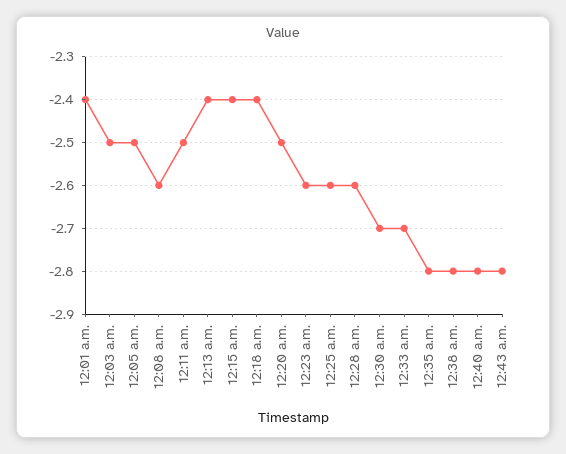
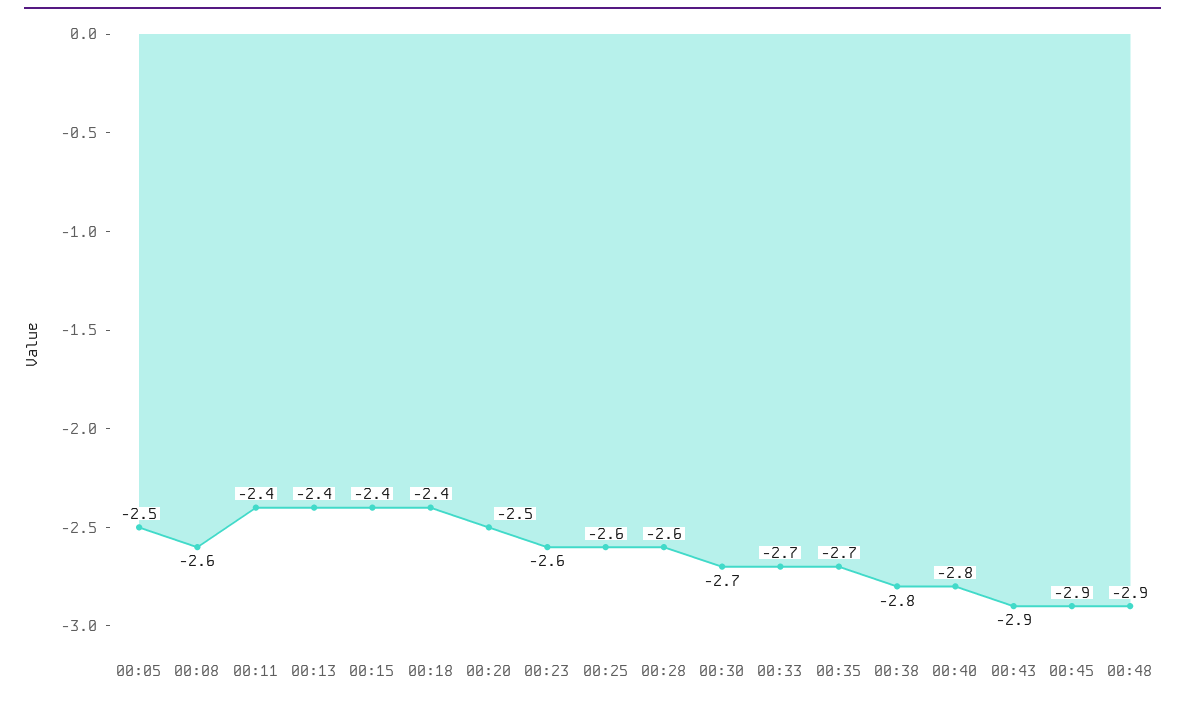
12:01 a.m.: -2.4 -> none
12:03 a.m.: -2.5 -> none
12:11 a.m.: -2.5 -> -2.4
12:35 a.m.: -2.8 -> -2.7
12:43 a.m.: -2.8 -> -2.9
00:45: none -> -2.9
00:48: none -> -2.9

